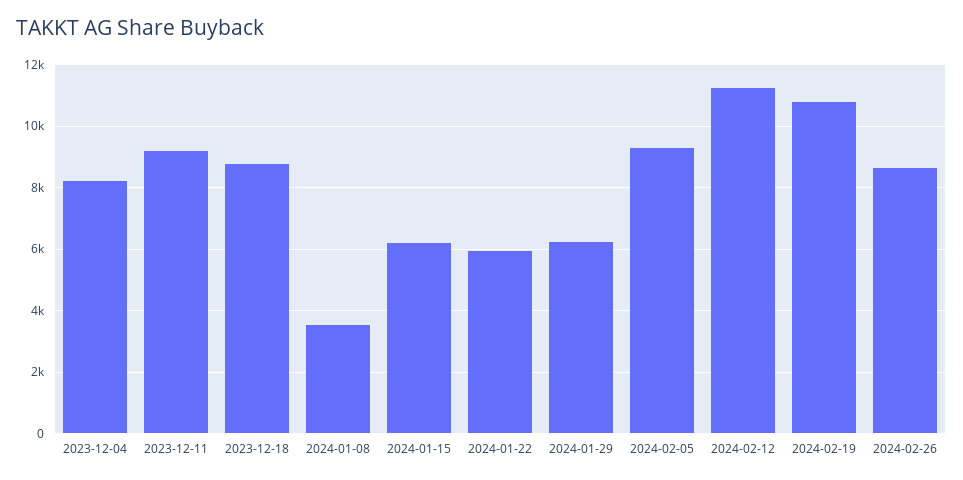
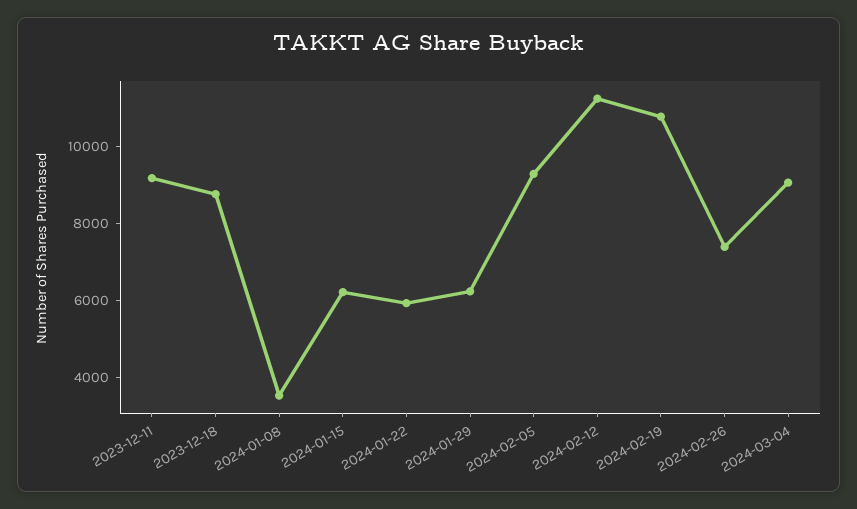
2023-12-04: 8200 -> none
2024-02-26: 8600 -> 7500
2024-03-04: none -> 9000

